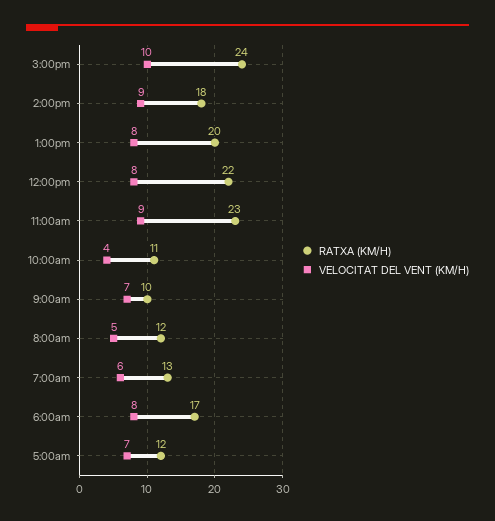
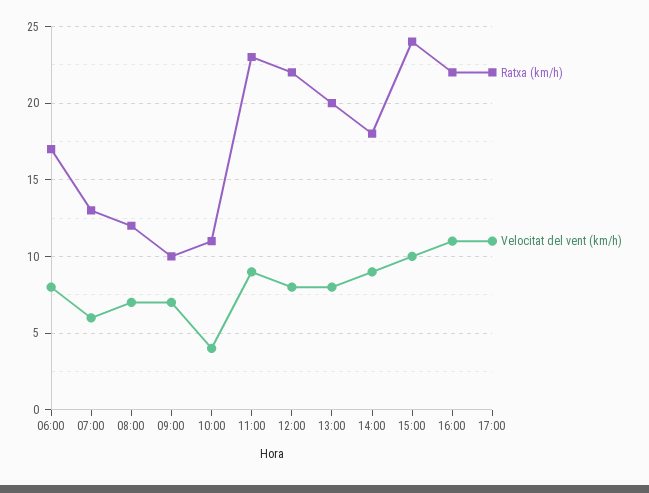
VELOCITAT DEL VENT (KM/H), 8:00am: 5 -> 7
RATXA (KM/H), 5:00am: 12 -> none
VELOCITAT DEL VENT (KM/H), 5:00am: 7 -> none
RATXA (KM/H), 16:00: none -> 22
VELOCITAT DEL VENT (KM/H), 16:00: none -> 11
RATXA (KM/H), 17:00: none -> 22
VELOCITAT DEL VENT (KM/H), 17:00: none -> 11

